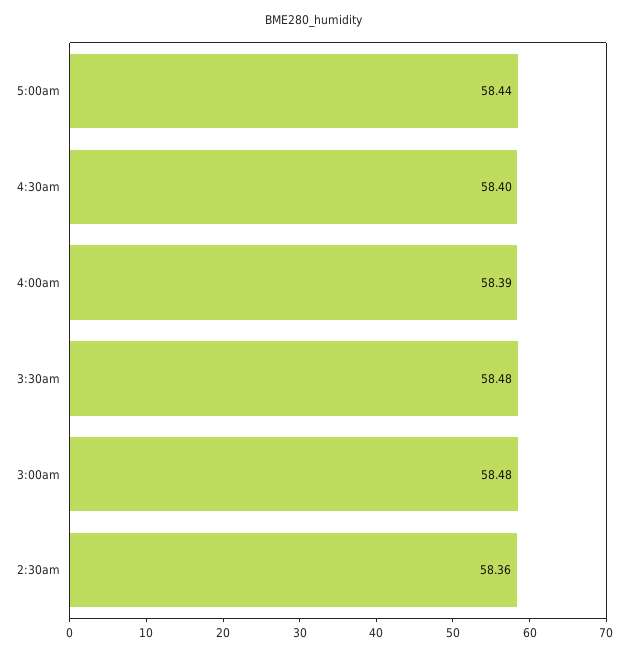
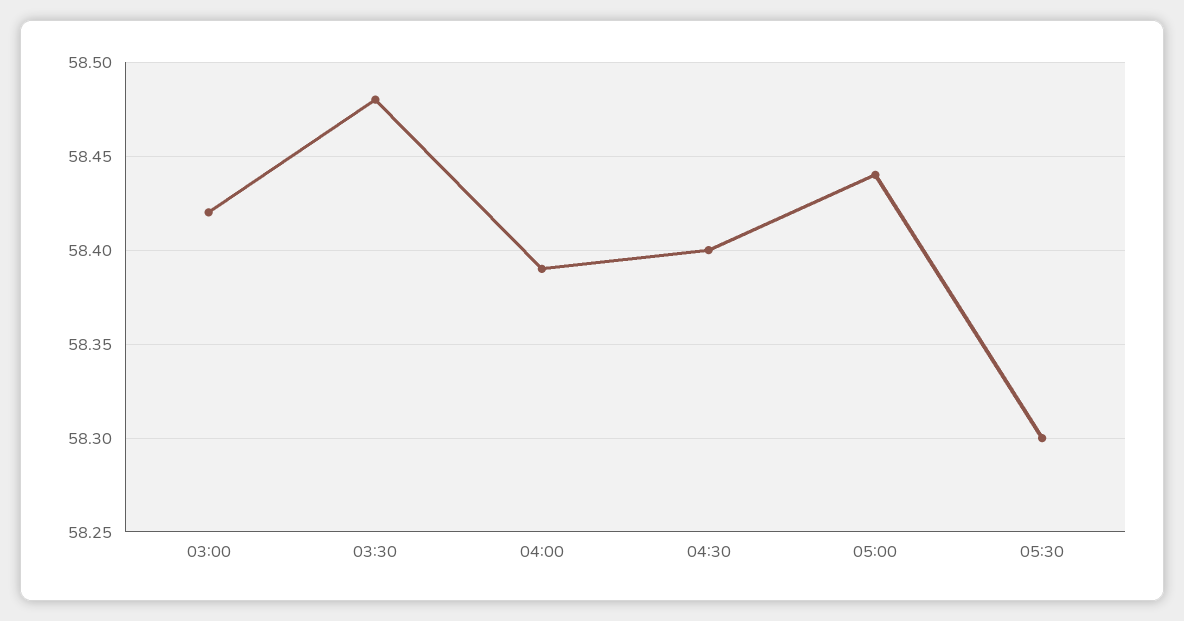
3:00am: 58.48 -> 58.42
2:30am: 58.36 -> none
05:30: none -> 58.3

